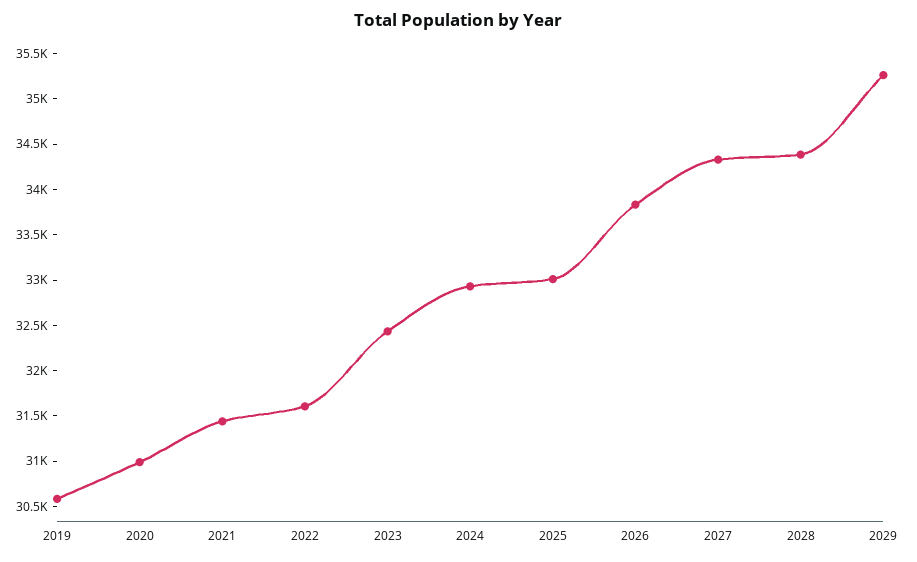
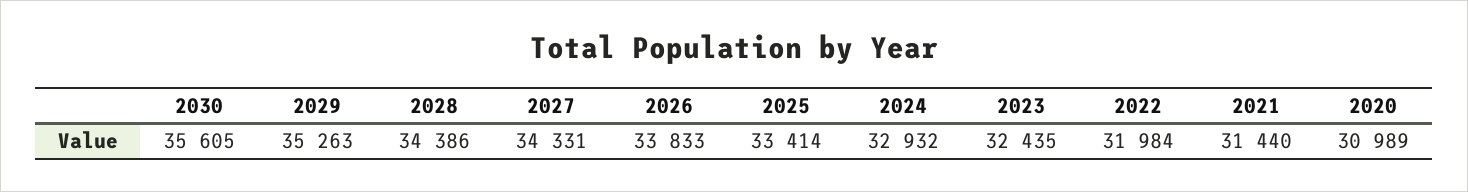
2019: 30600 -> none
2022: 31600 -> 31984
2025: 33000 -> 33414
2030: none -> 35605

